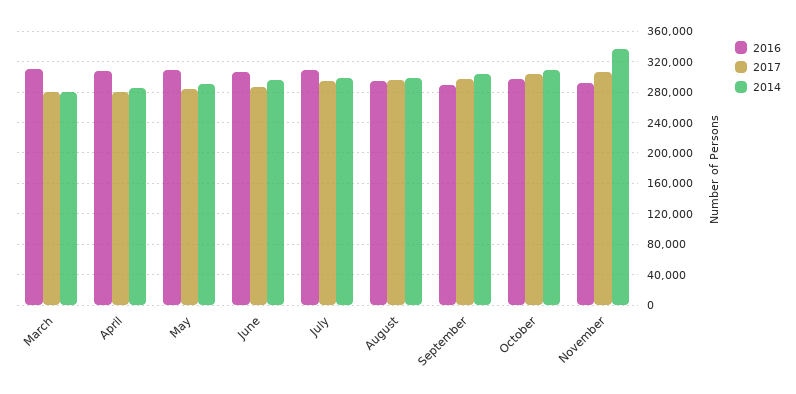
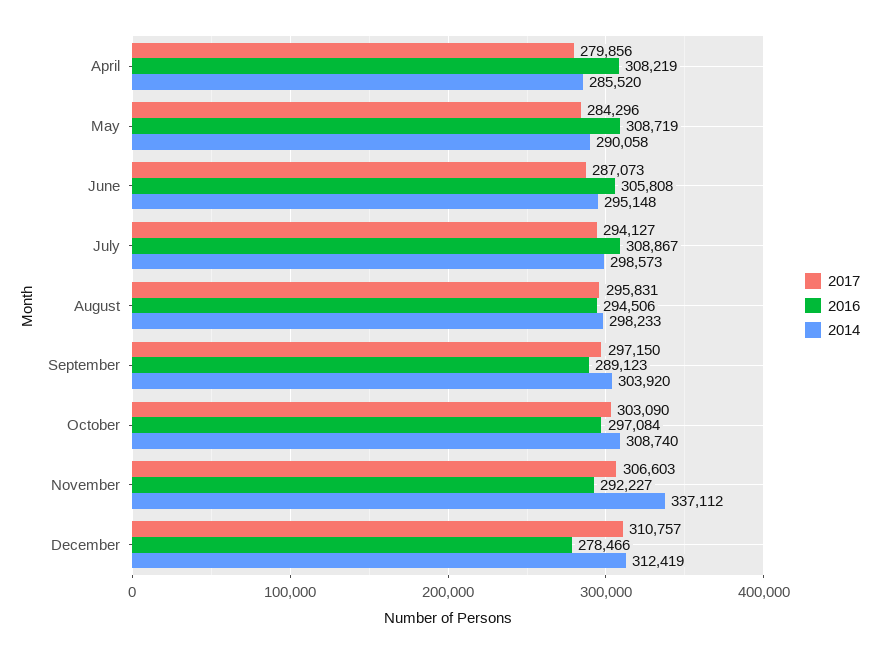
2016, March: 310000 -> none
2017, March: 280000 -> none
2014, March: 280000 -> none
2017, December: none -> 310757
2016, December: none -> 278466
2014, December: none -> 312419

